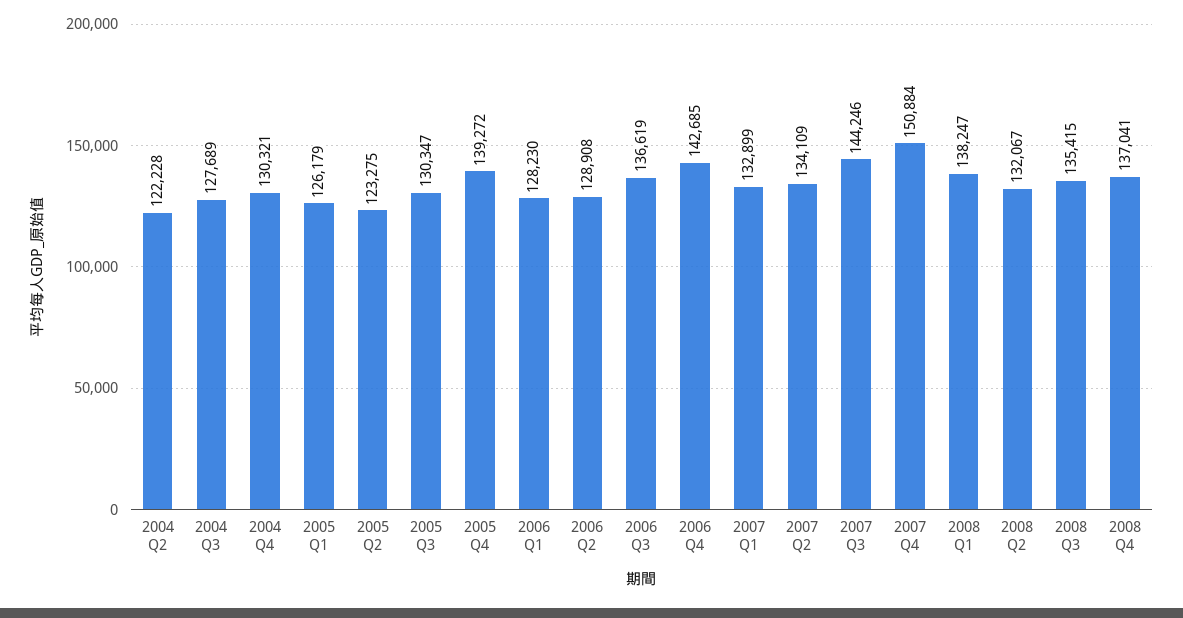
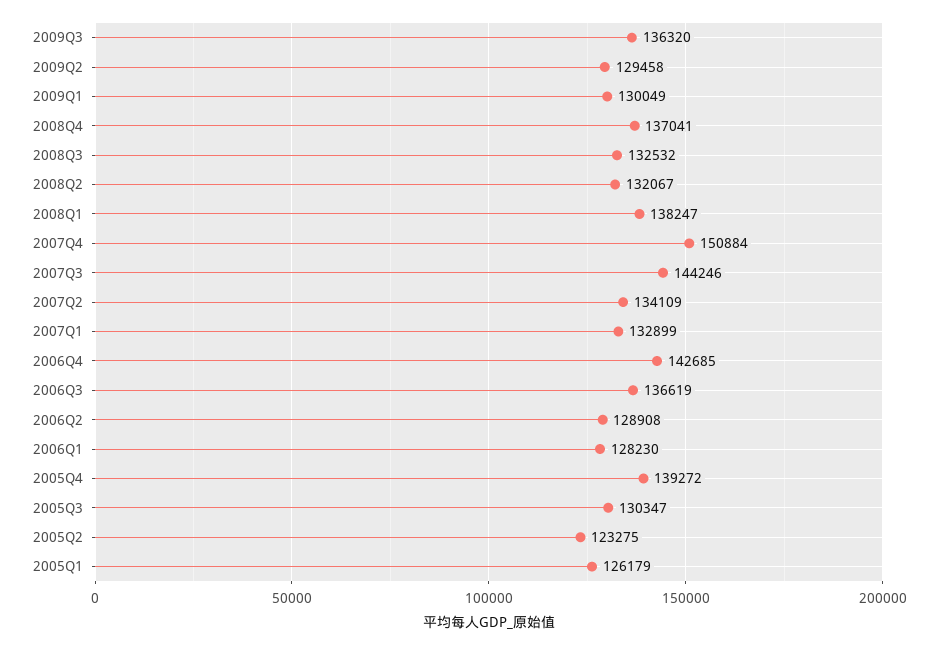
2004 Q2: 122228 -> none
2004 Q3: 127689 -> none
2004 Q4: 130321 -> none
2008 Q3: 135415 -> 132532
2009Q3: none -> 136320
2009Q2: none -> 129458
2009Q1: none -> 130049

